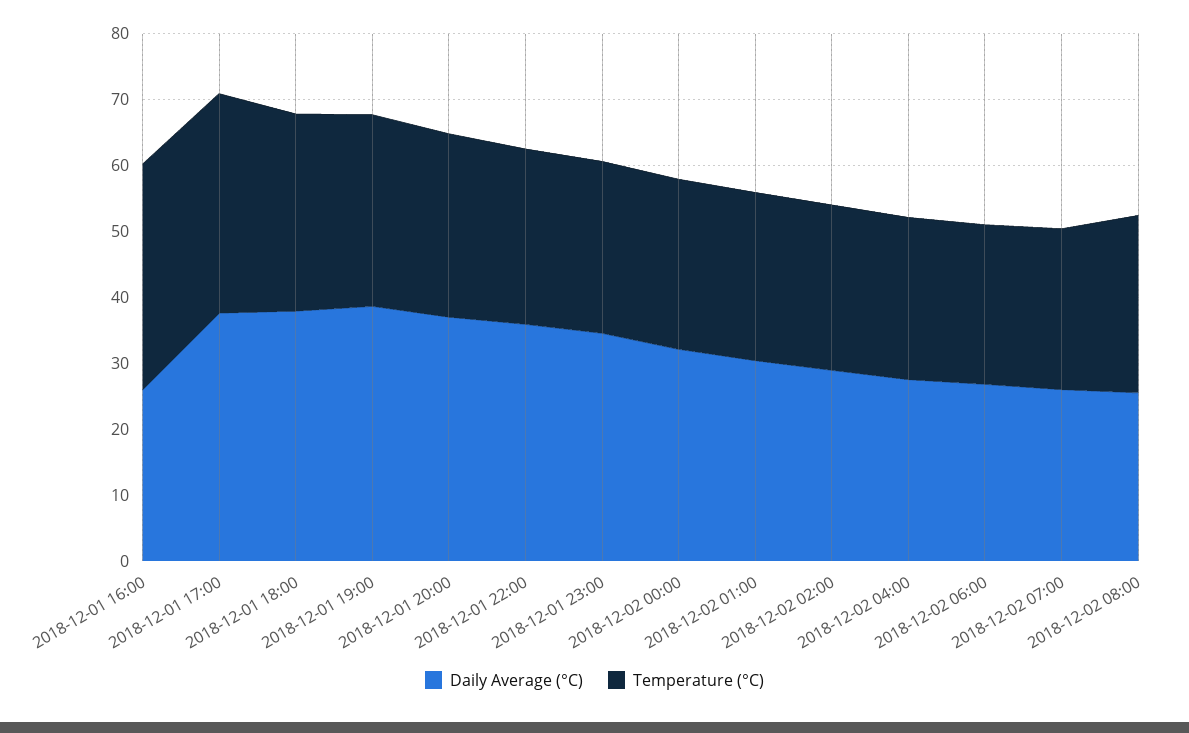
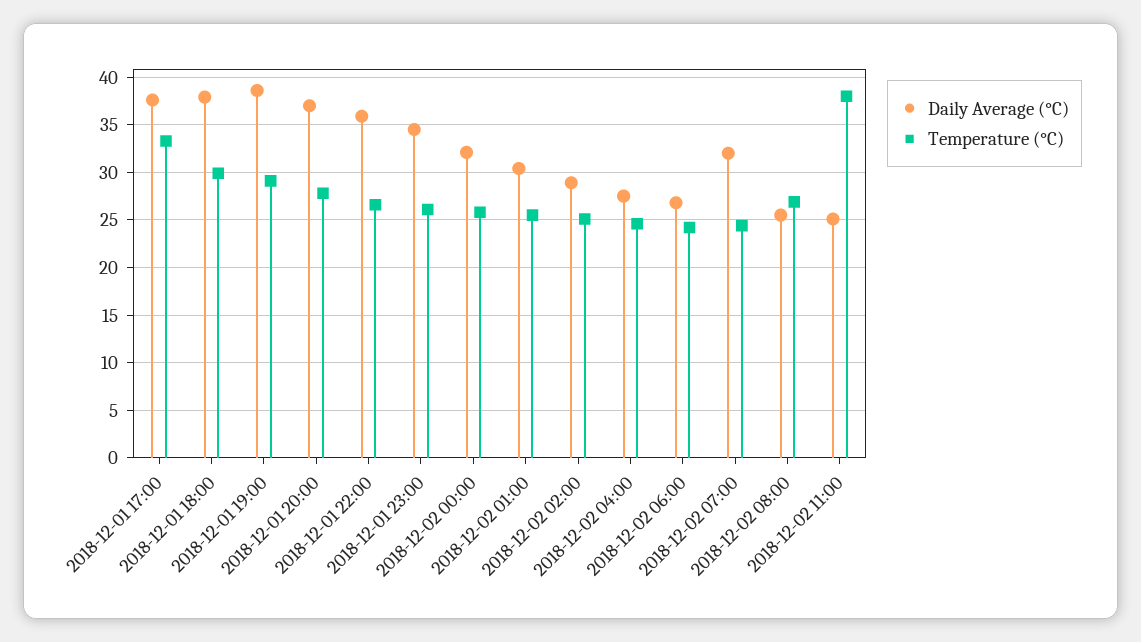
Daily Average (°C), 2018-12-01 16:00: 26 -> none
Temperature (°C), 2018-12-01 16:00: 34 -> none
Daily Average (°C), 2018-12-02 07:00: 26 -> 32
Daily Average (°C), 2018-12-02 11:00: none -> 25
Temperature (°C), 2018-12-02 11:00: none -> 38

